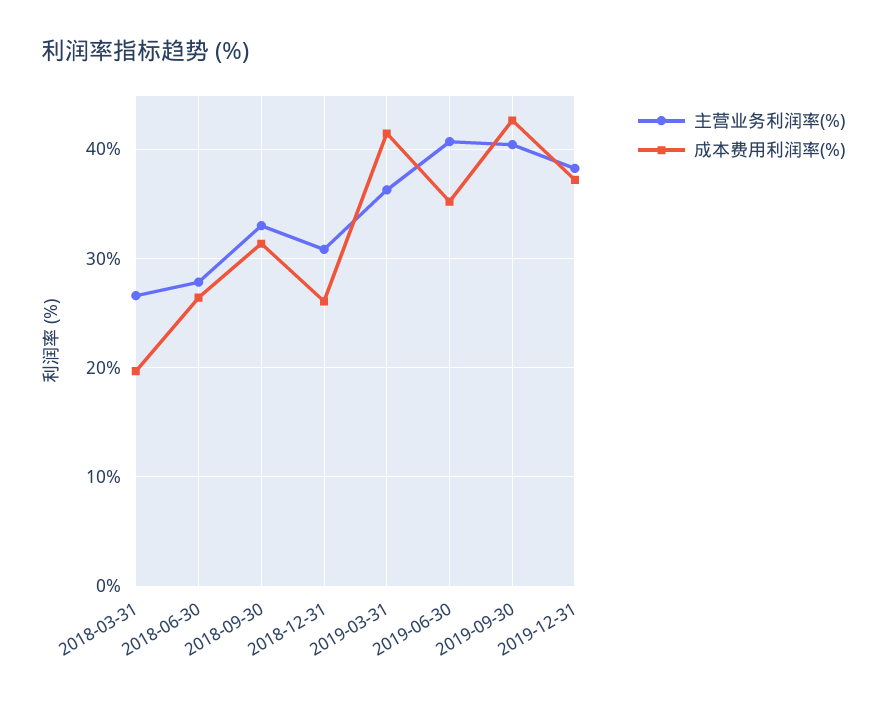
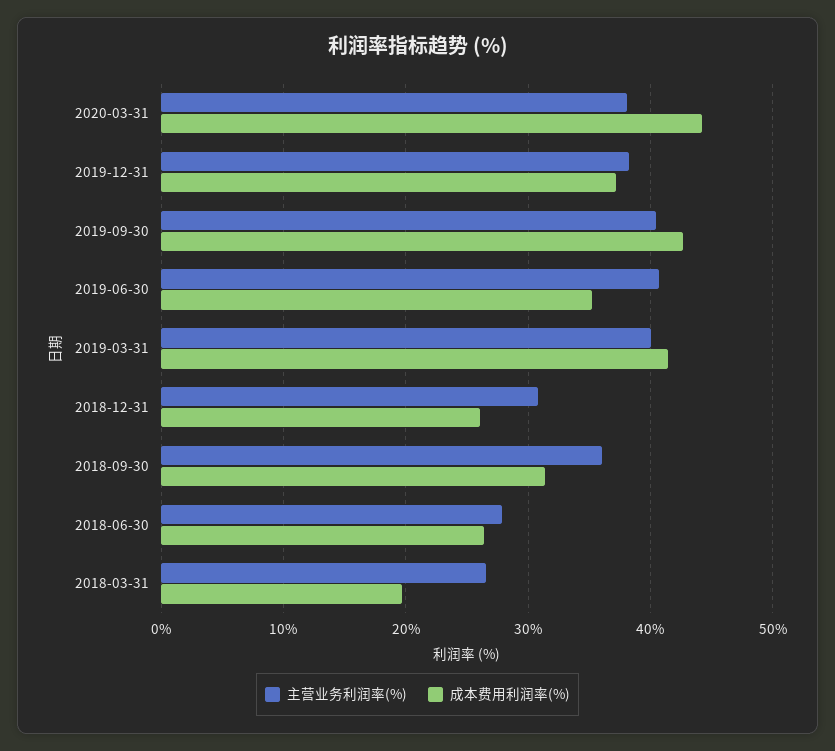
主营业务利润率(%), 2018-09-30: 33 -> 36
主营业务利润率(%), 2019-03-31: 36 -> 40
主营业务利润率(%), 2020-03-31: none -> 38
成本费用利润率(%), 2020-03-31: none -> 44

